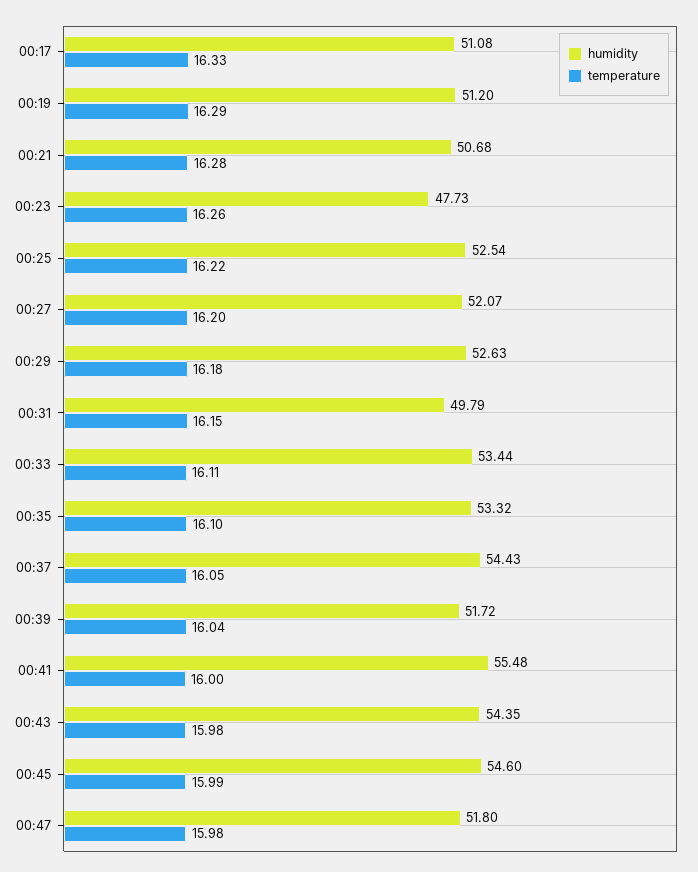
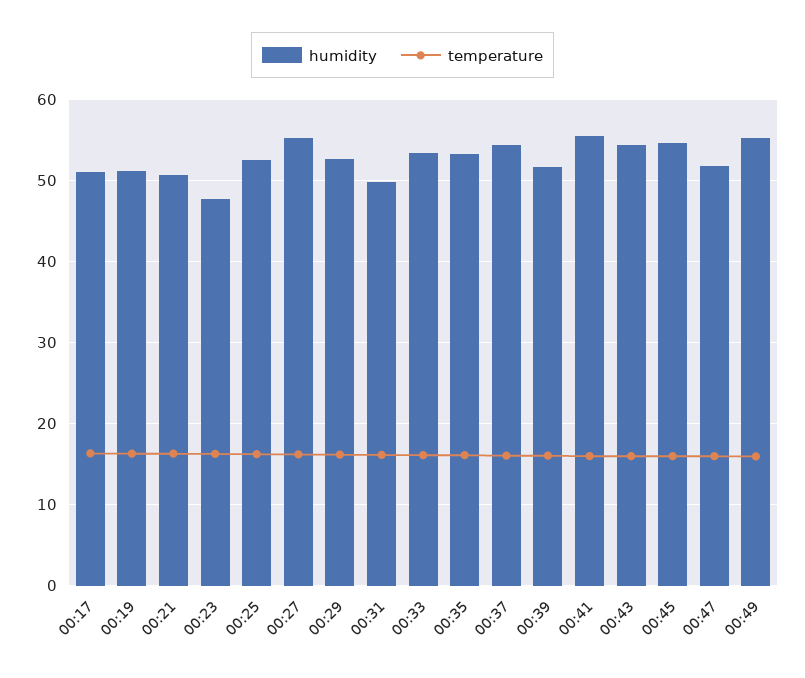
humidity, 00:27: 52.07 -> 55
humidity, 00:49: none -> 55
temperature, 00:49: none -> 16

